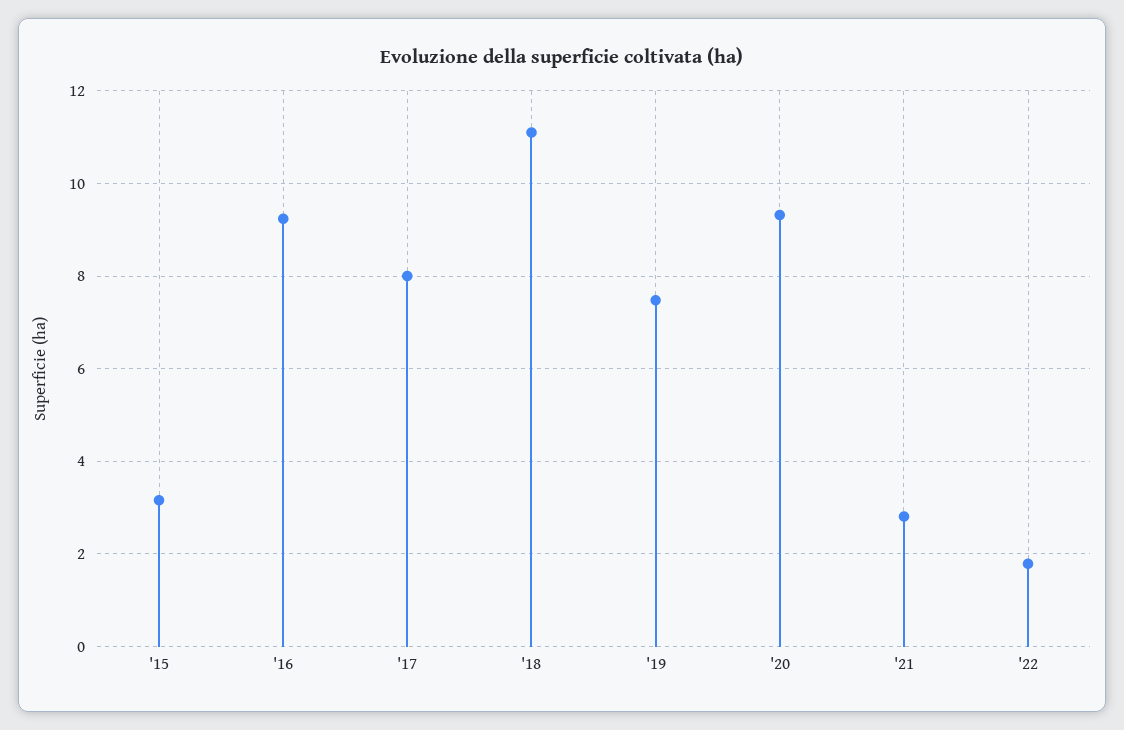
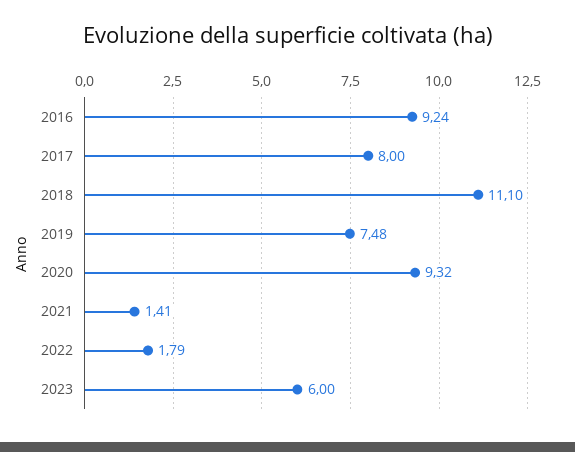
'15: 3.2 -> none
'21: 2.8 -> 1.41
2023: none -> 6

